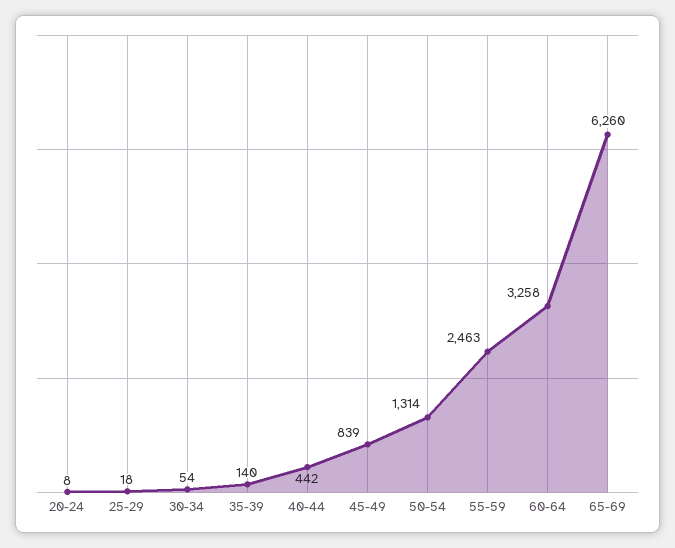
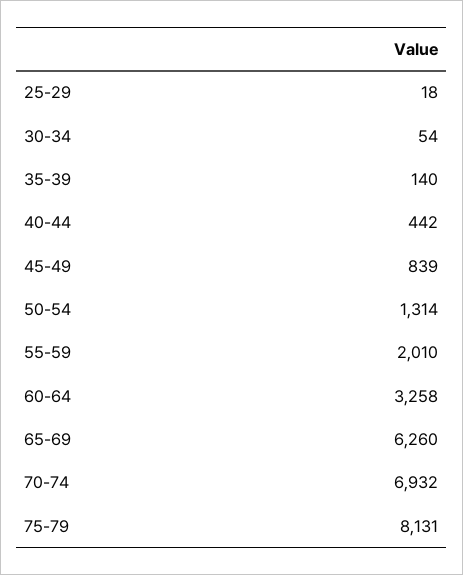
20-24: 8 -> none
55-59: 2463 -> 2010
70-74: none -> 6932
75-79: none -> 8131

